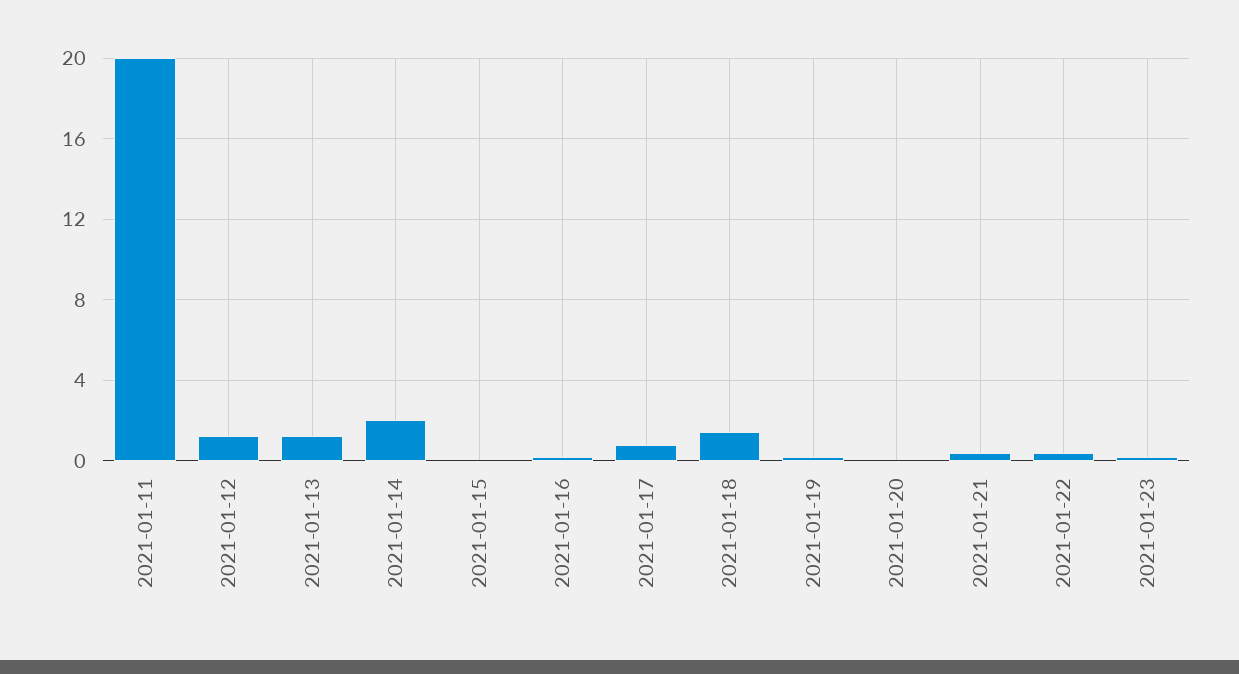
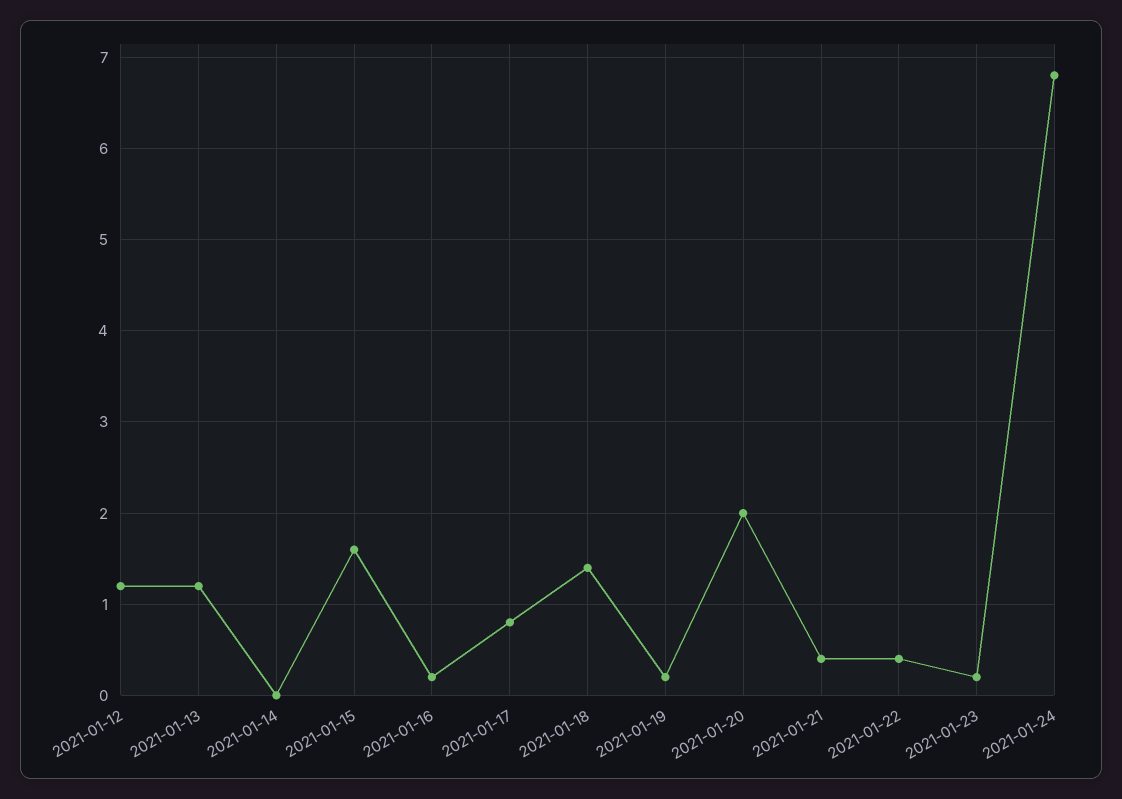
2021-01-11: 20 -> none
2021-01-14: 2 -> 0
2021-01-15: 0 -> 1.6
2021-01-20: 0 -> 2
2021-01-24: none -> 6.8

